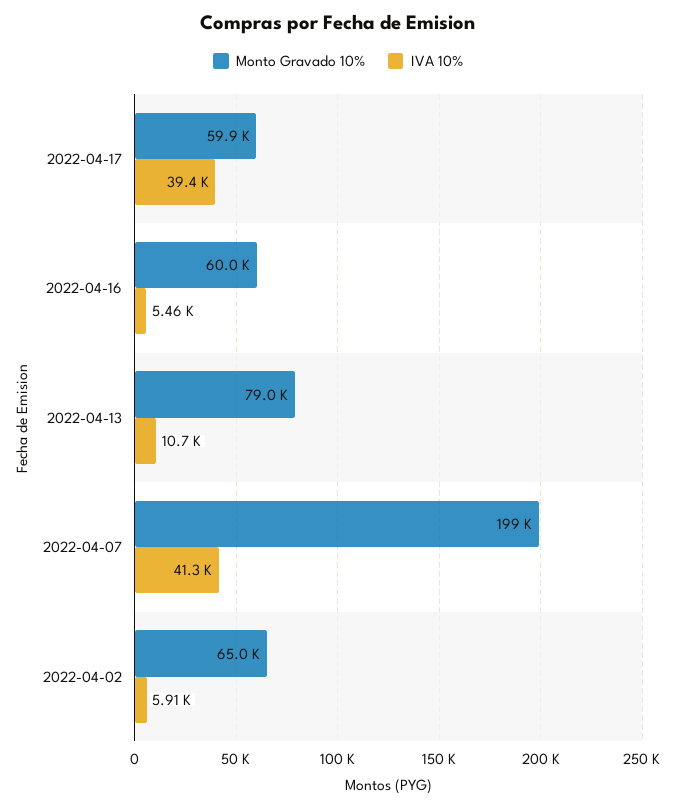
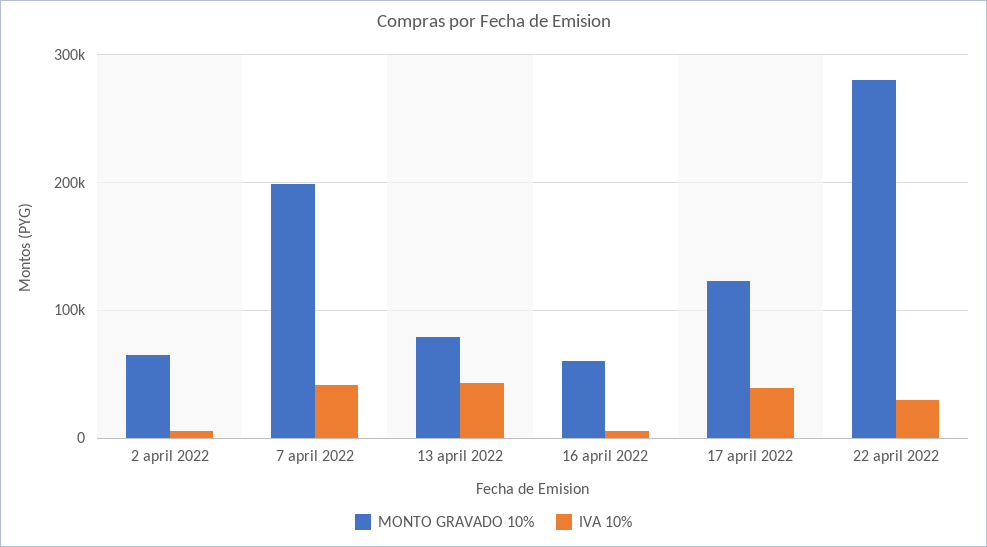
Monto Gravado 10%, 2022-04-17: 59900 -> 120000
IVA 10%, 2022-04-13: 10700 -> 40000
Monto Gravado 10%, 22 april 2022: none -> 280000
IVA 10%, 22 april 2022: none -> 30000

